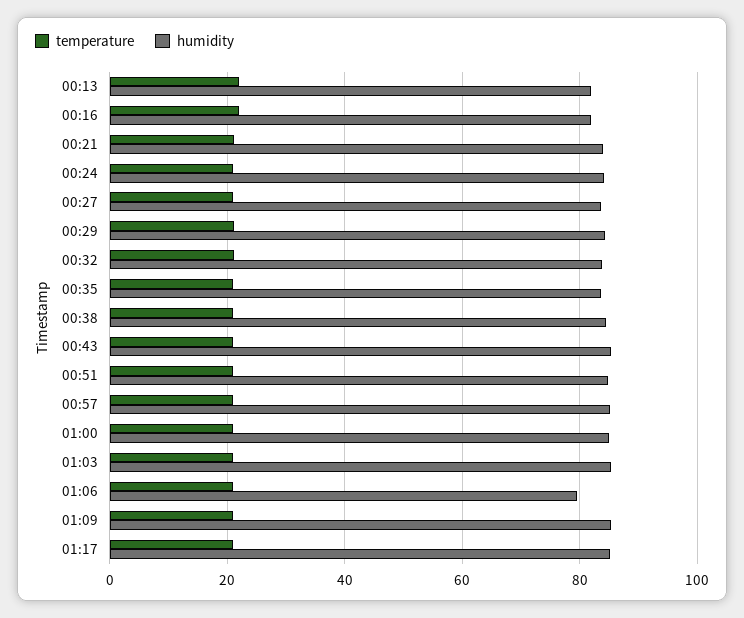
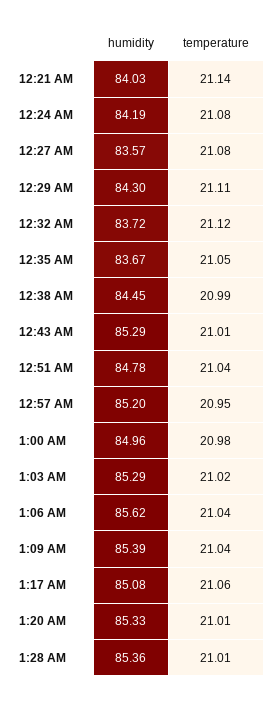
temperature, 00:13: 22 -> none
humidity, 00:13: 82 -> none
temperature, 00:16: 22 -> none
humidity, 00:16: 82 -> none
humidity, 01:06: 80 -> 85.62
humidity, 1:20 AM: none -> 85.33
temperature, 1:20 AM: none -> 21.01
humidity, 1:28 AM: none -> 85.36
temperature, 1:28 AM: none -> 21.01

